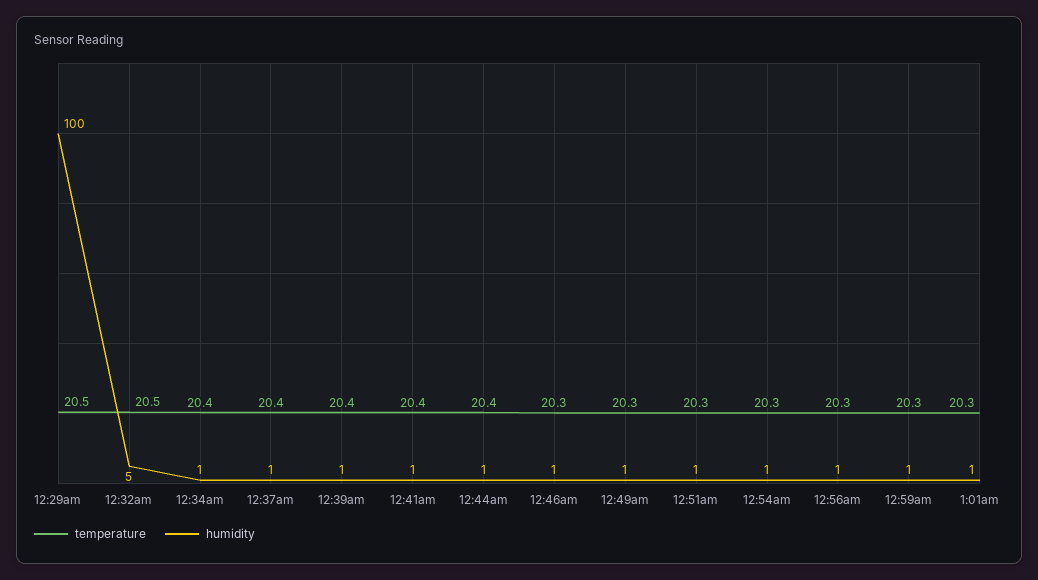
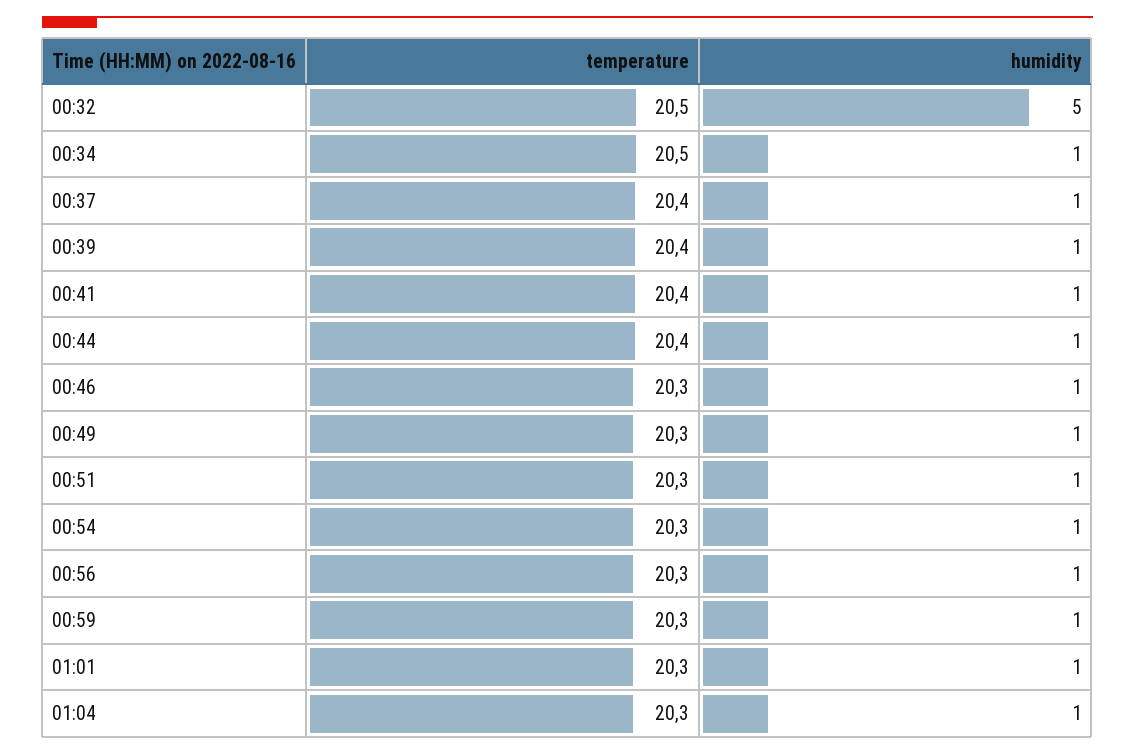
temperature, 12:29am: 20.5 -> none
humidity, 12:29am: 100 -> none
temperature, 12:34am: 20.4 -> 20.5
temperature, 01:04: none -> 20.3
humidity, 01:04: none -> 1

